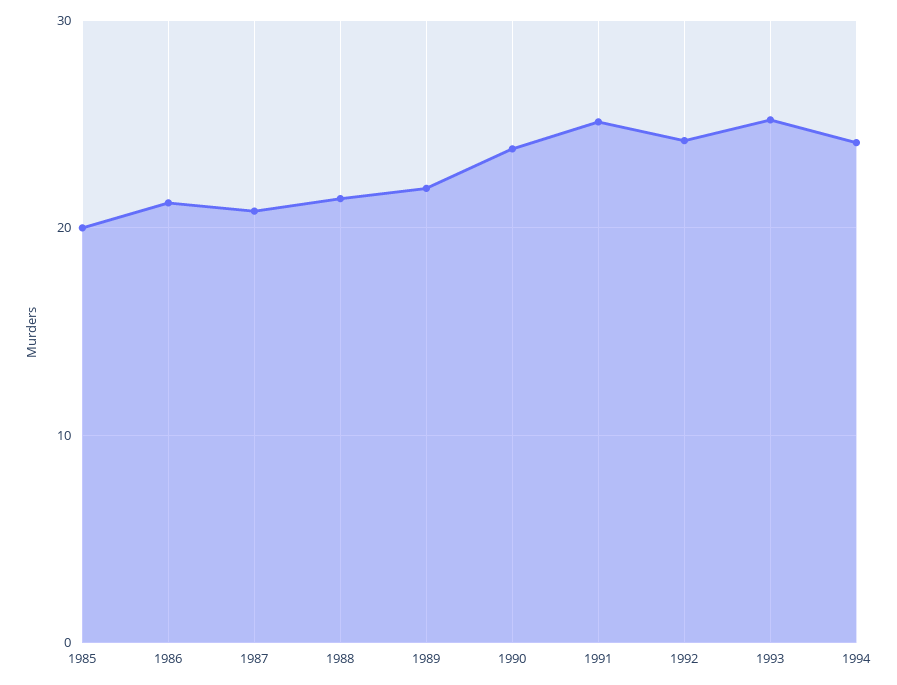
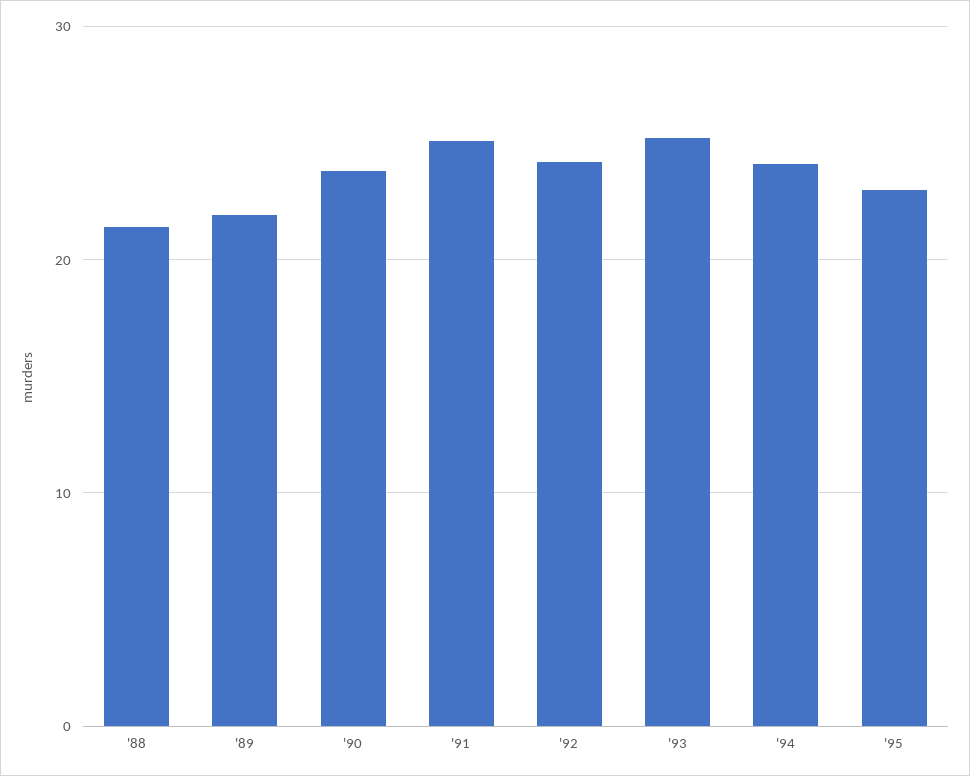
1985: 20 -> none
1986: 21 -> none
1987: 21 -> none
'95: none -> 23

